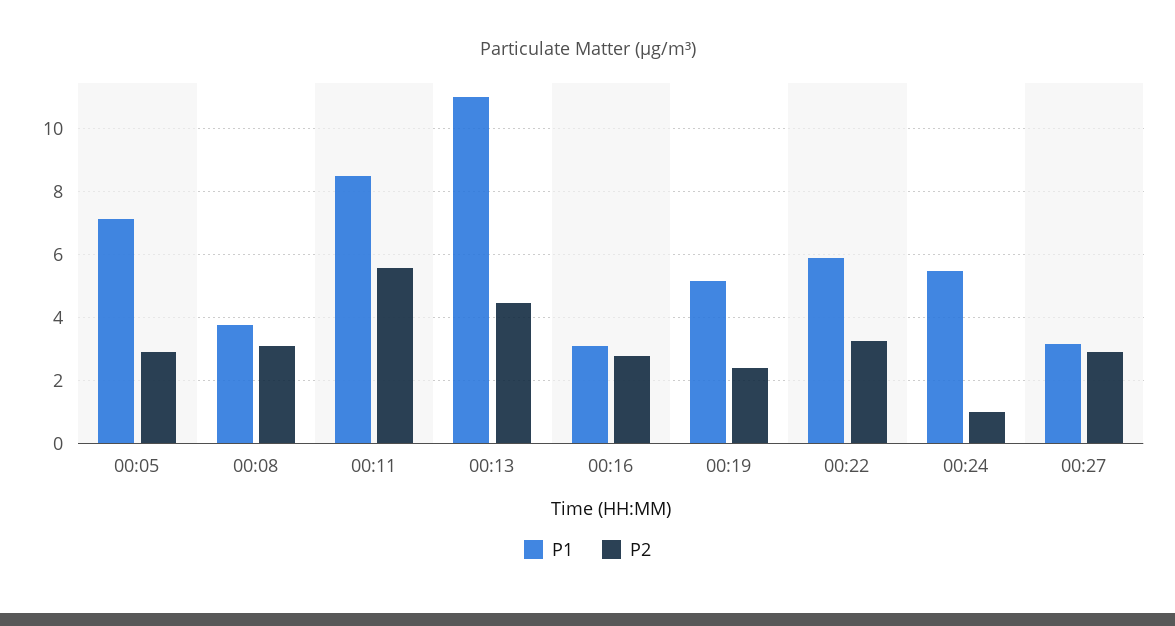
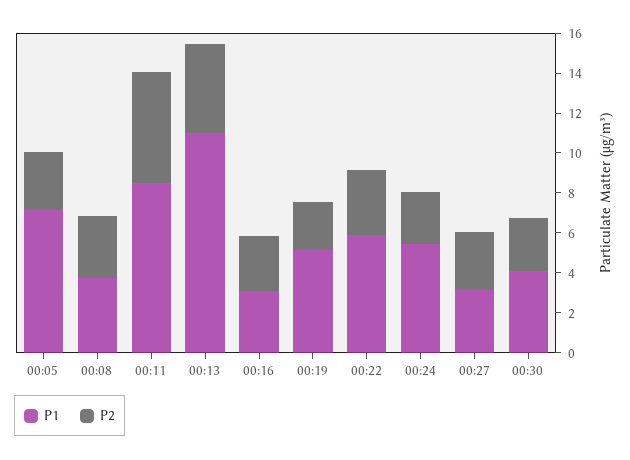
P2, 00:24: 1 -> 2.5
P1, 00:30: none -> 4
P2, 00:30: none -> 2.5

